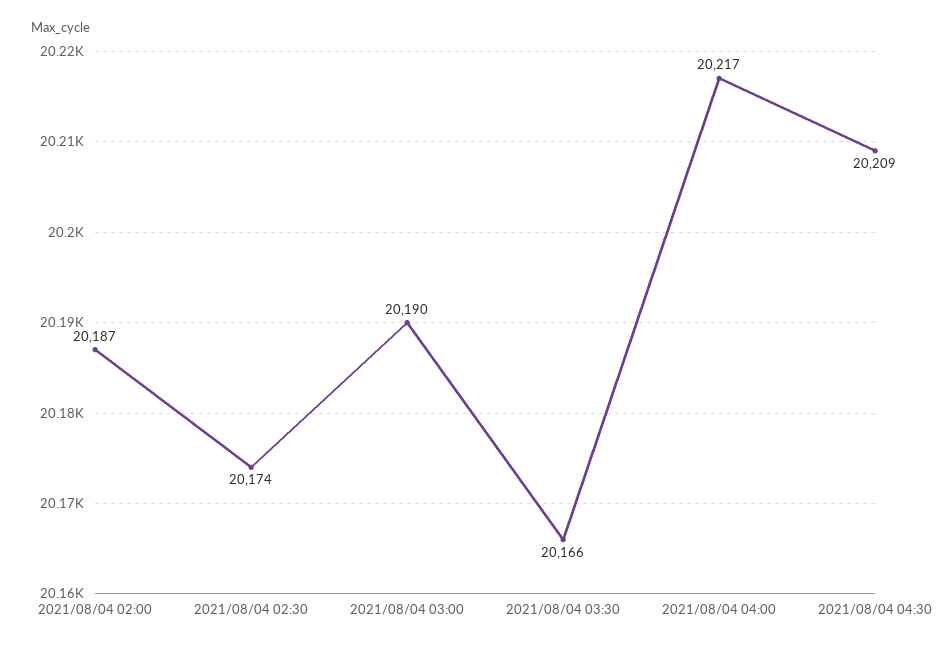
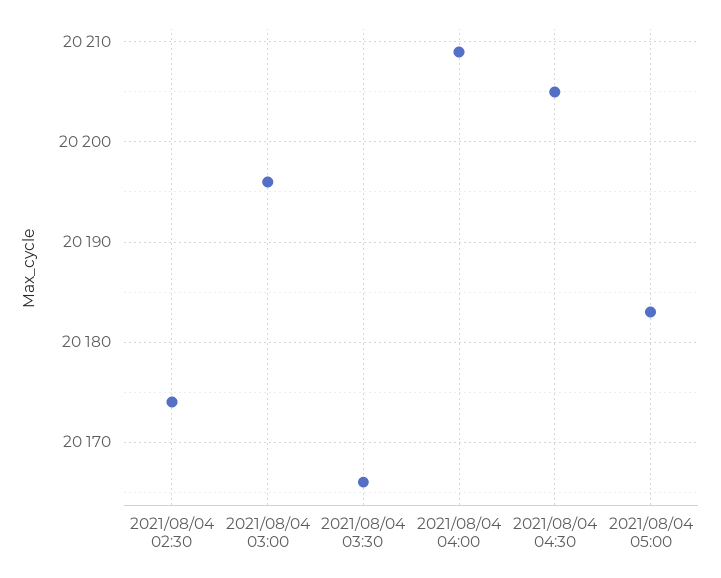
2021/08/04 02:00: 20187 -> none
2021/08/04 03:00: 20190 -> 20196
2021/08/04 04:00: 20217 -> 20209
2021/08/04 04:30: 20209 -> 20205
2021/08/04 05:00: none -> 20183

